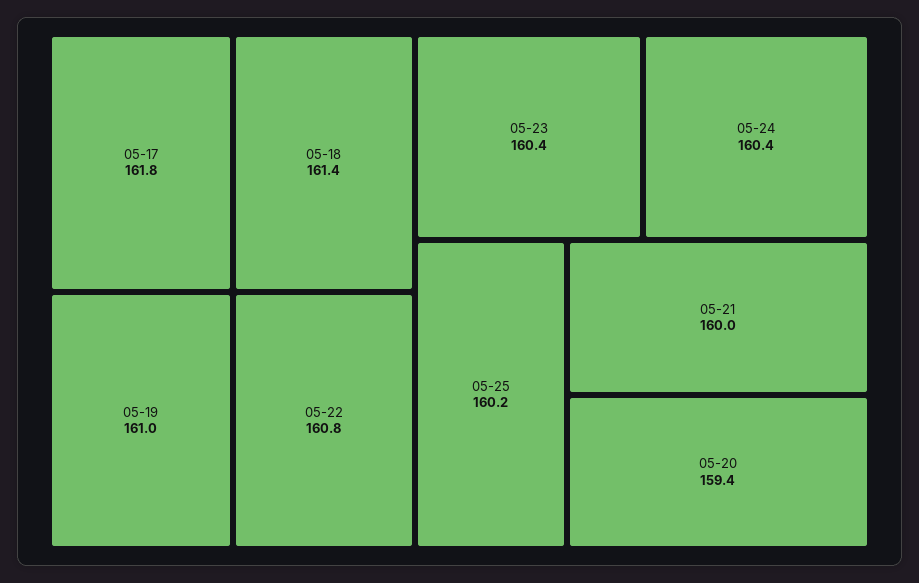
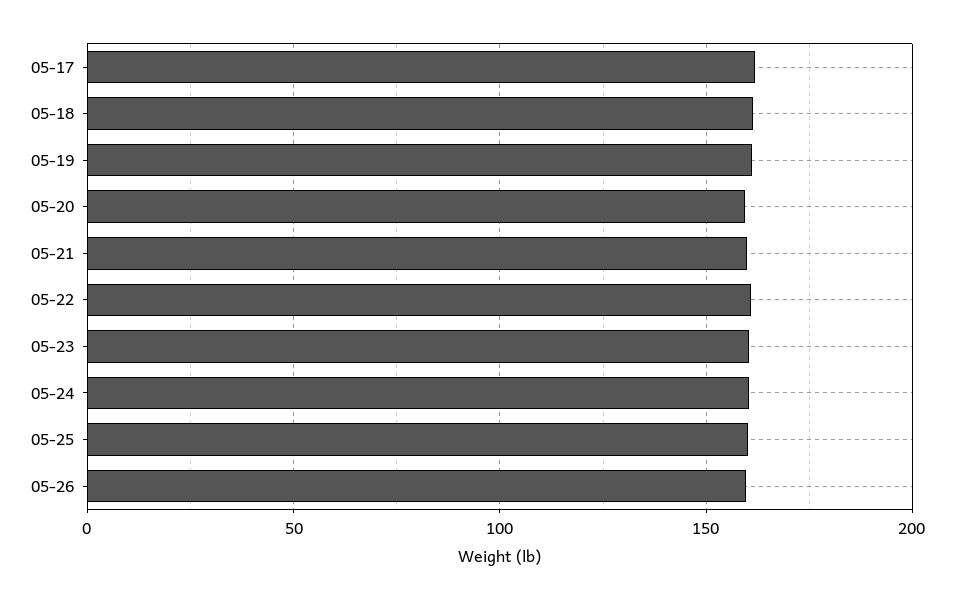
05-26: none -> 160

